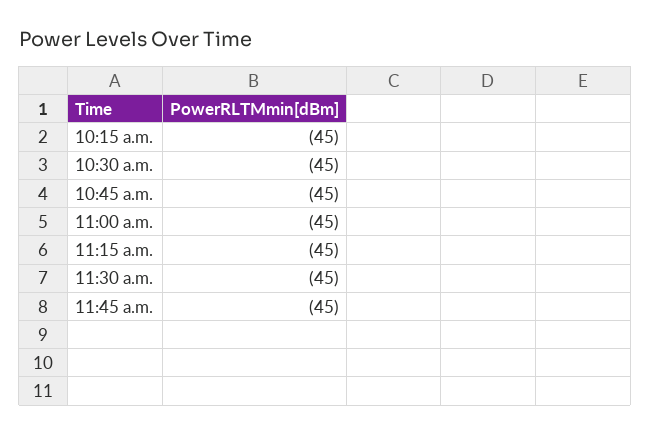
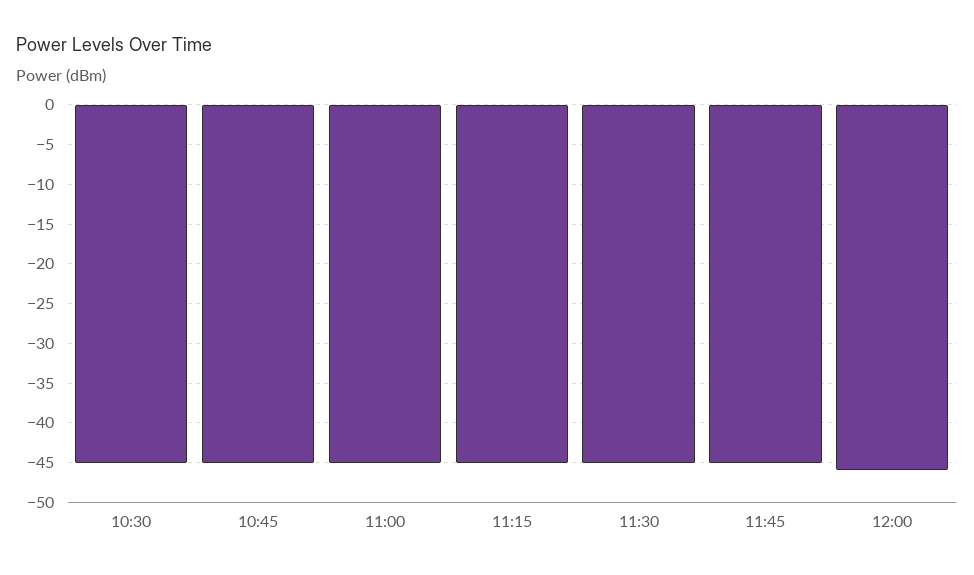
10:15 a.m.: -45 -> none
12:00: none -> -46

